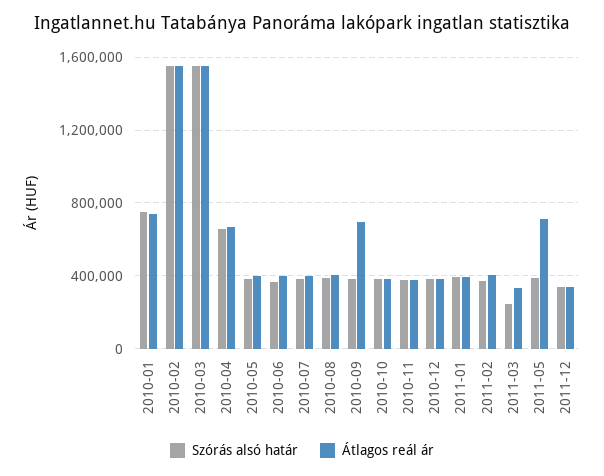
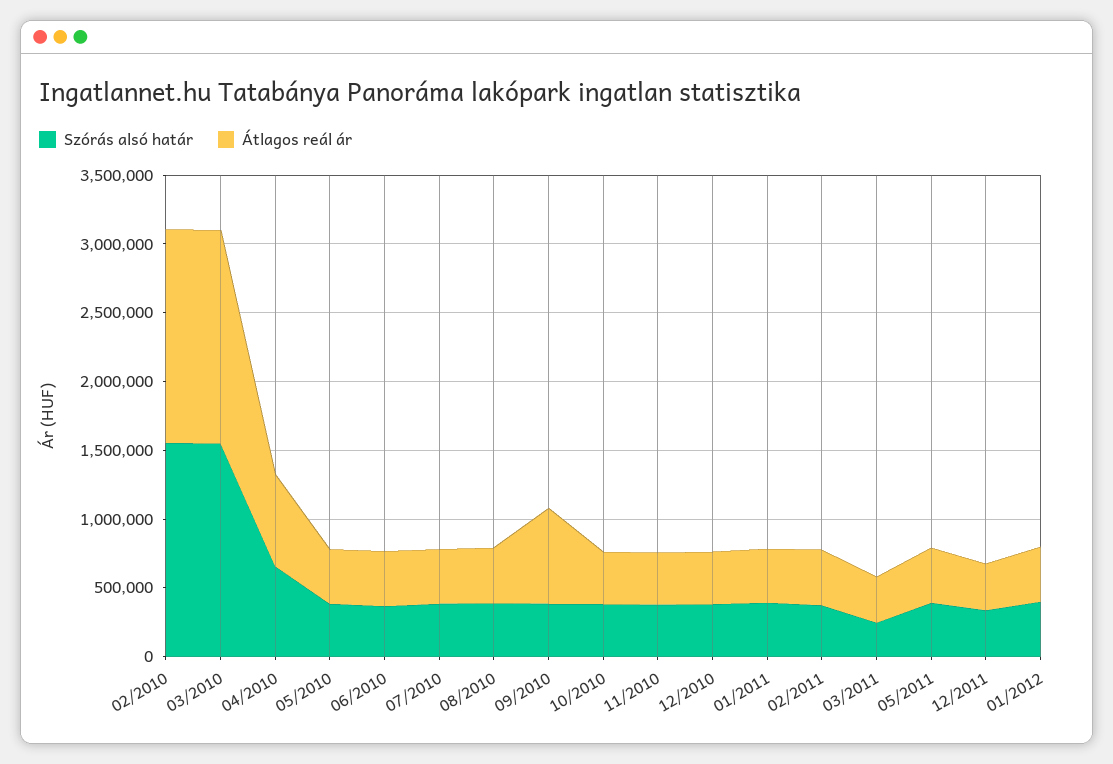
Szórás alsó határ, 2010-01: 750000 -> none
Átlagos reál ár, 2010-01: 750000 -> none
Átlagos reál ár, 2011-05: 700000 -> 400000
Szórás alsó határ, 01/2012: none -> 400000
Átlagos reál ár, 01/2012: none -> 400000

